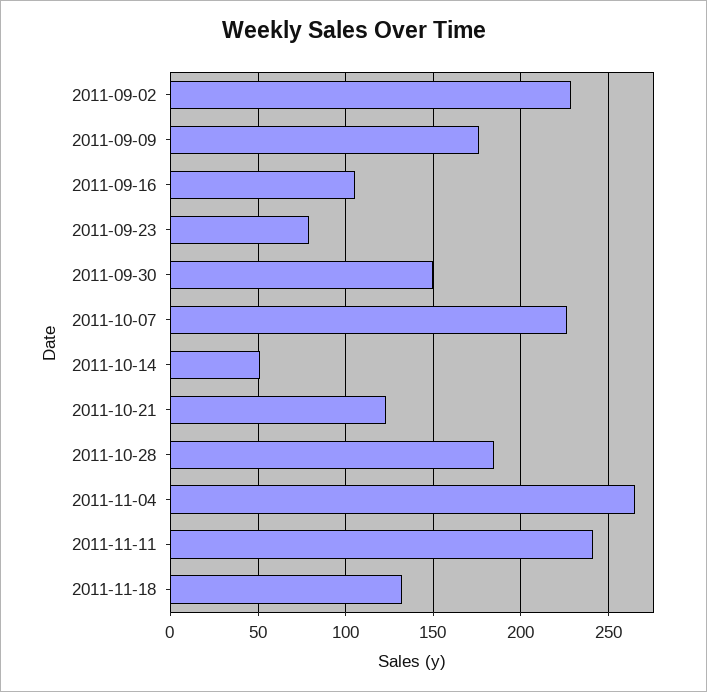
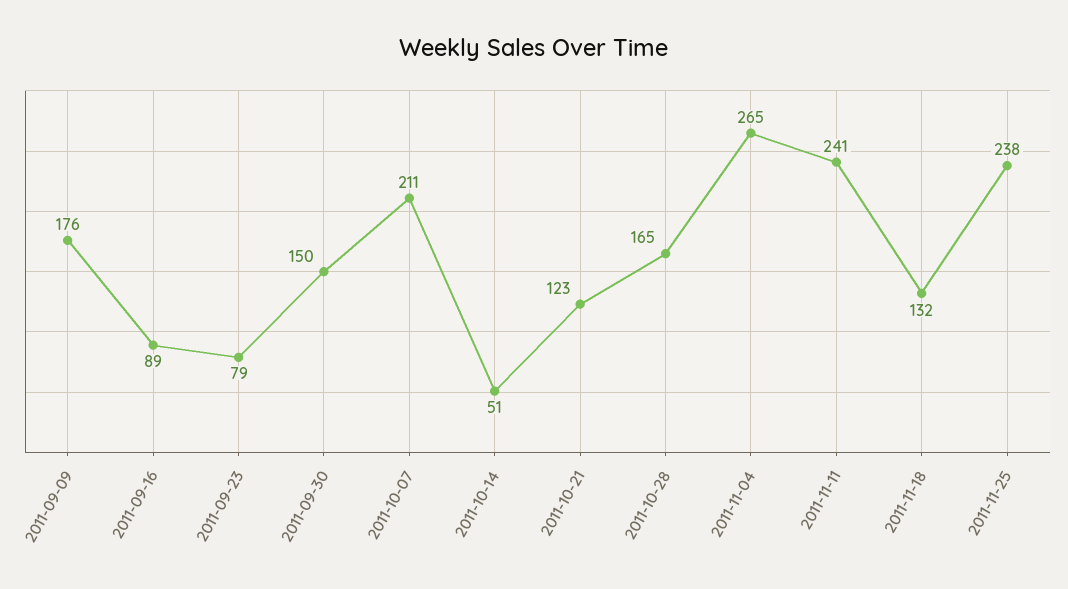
2011-09-02: 230 -> none
2011-09-16: 105 -> 89
2011-10-07: 225 -> 211
2011-10-28: 185 -> 165
2011-11-25: none -> 238

